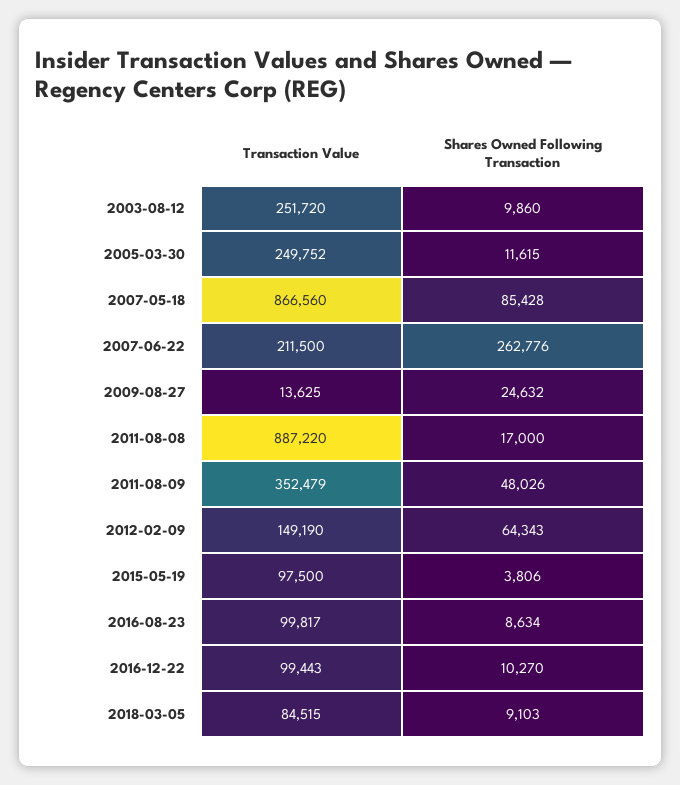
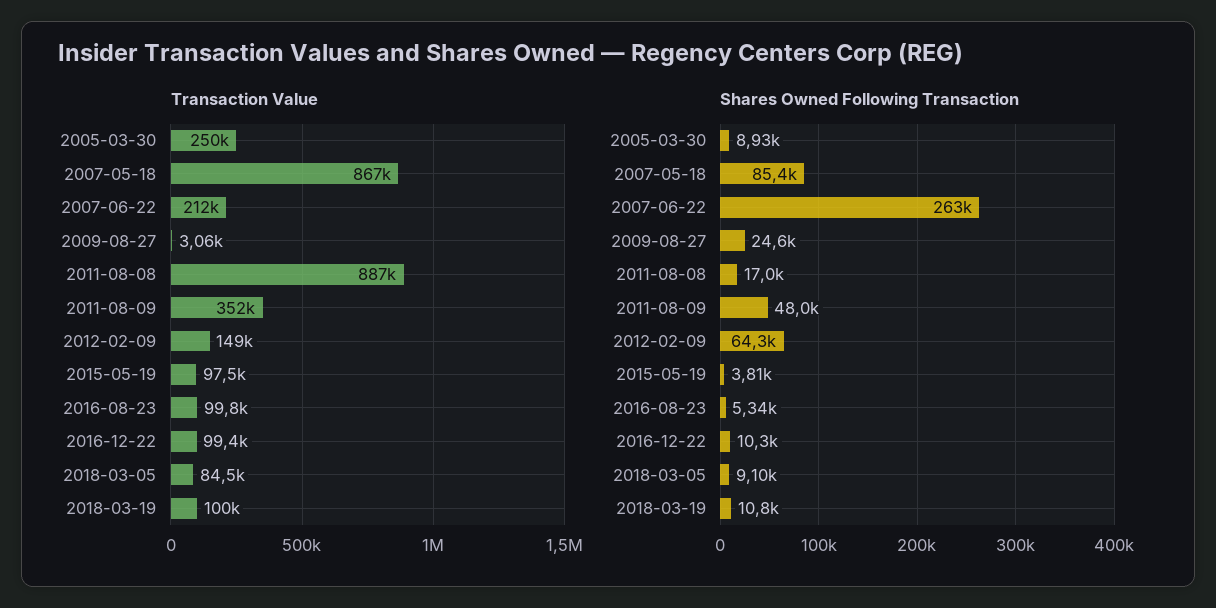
Transaction Value, 2003-08-12: 251720 -> none
Shares Owned Following Transaction, 2003-08-12: 9860 -> none
Shares Owned Following Transaction, 2005-03-30: 11615 -> 8930
Transaction Value, 2009-08-27: 13625 -> 3060
Shares Owned Following Transaction, 2016-08-23: 8634 -> 5340
Transaction Value, 2018-03-19: none -> 100000
Shares Owned Following Transaction, 2018-03-19: none -> 10800

